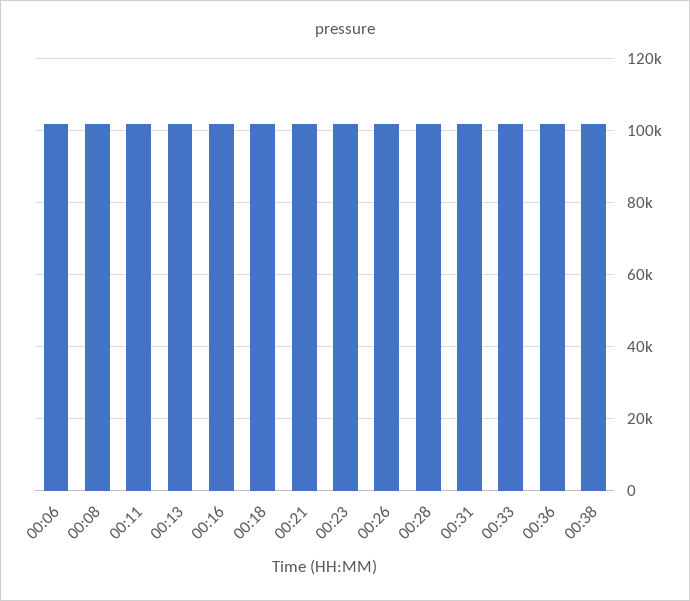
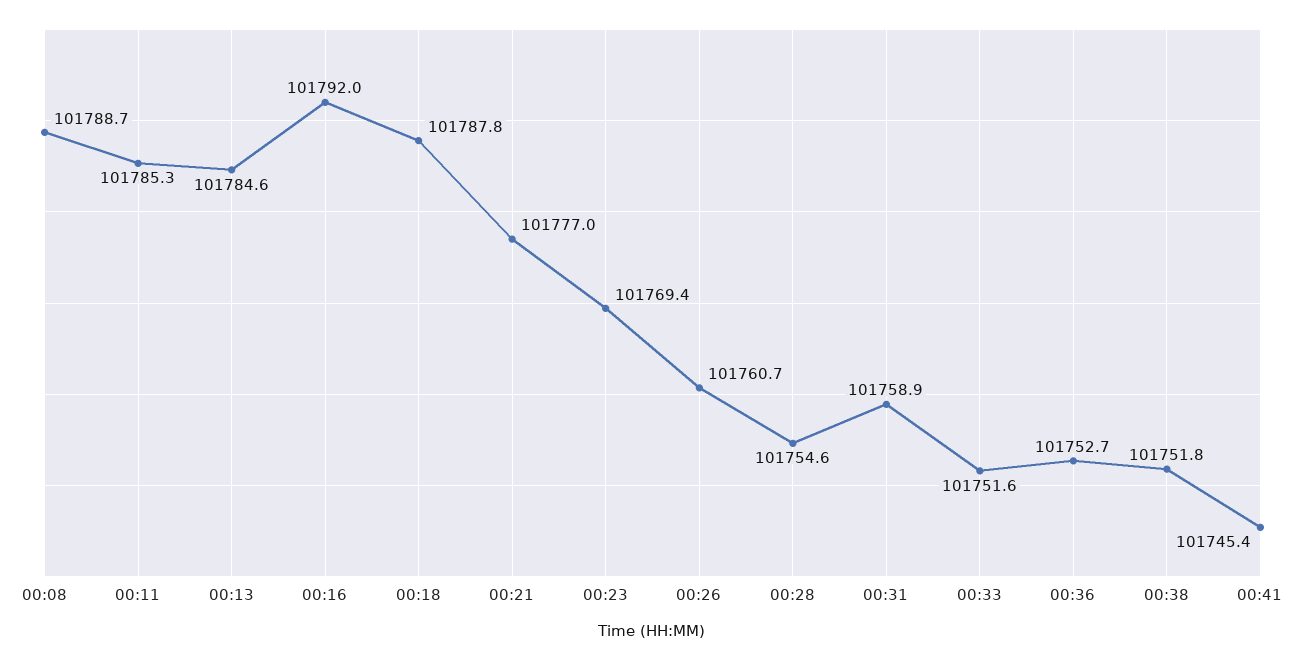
00:06: 102000 -> none
00:41: none -> 101745.4

